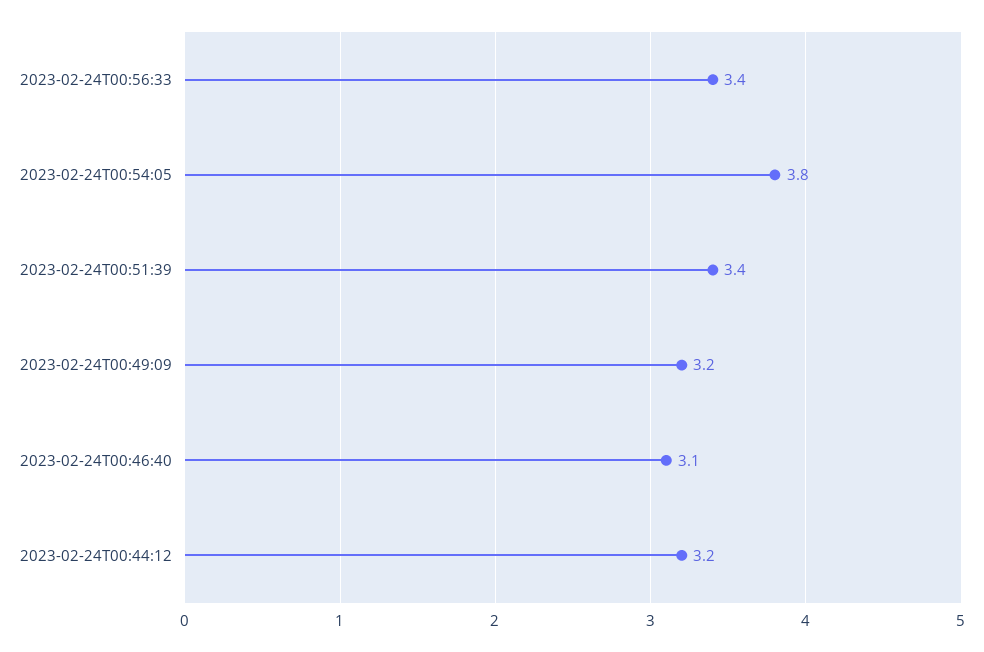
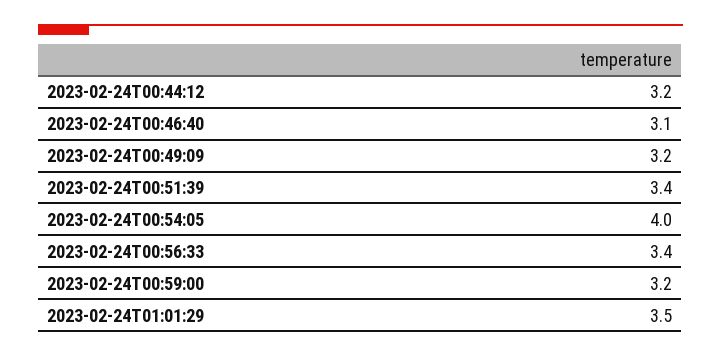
2023-02-24T00:54:05: 3.8 -> 4
2023-02-24T00:59:00: none -> 3.2
2023-02-24T01:01:29: none -> 3.5

